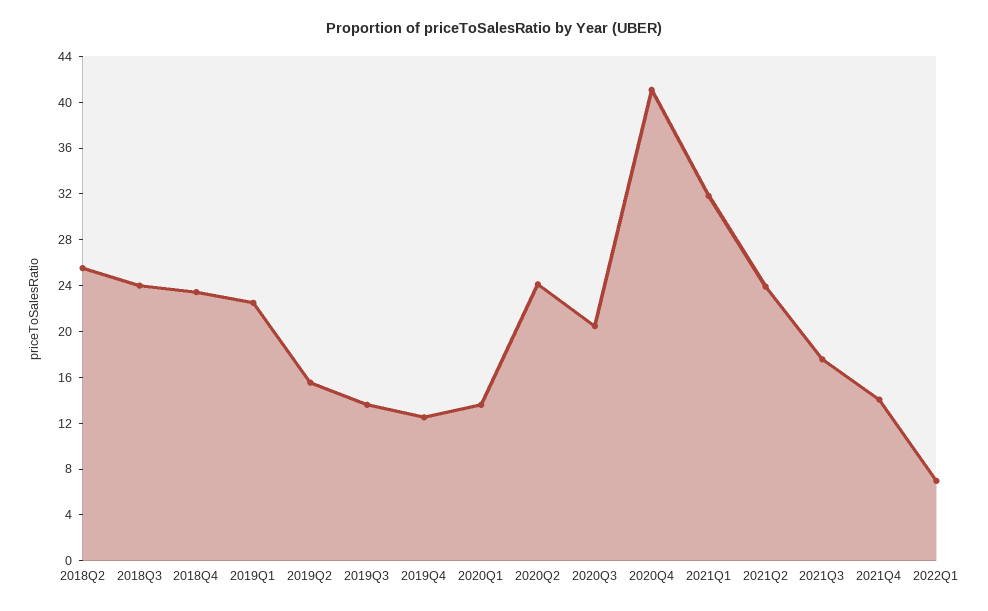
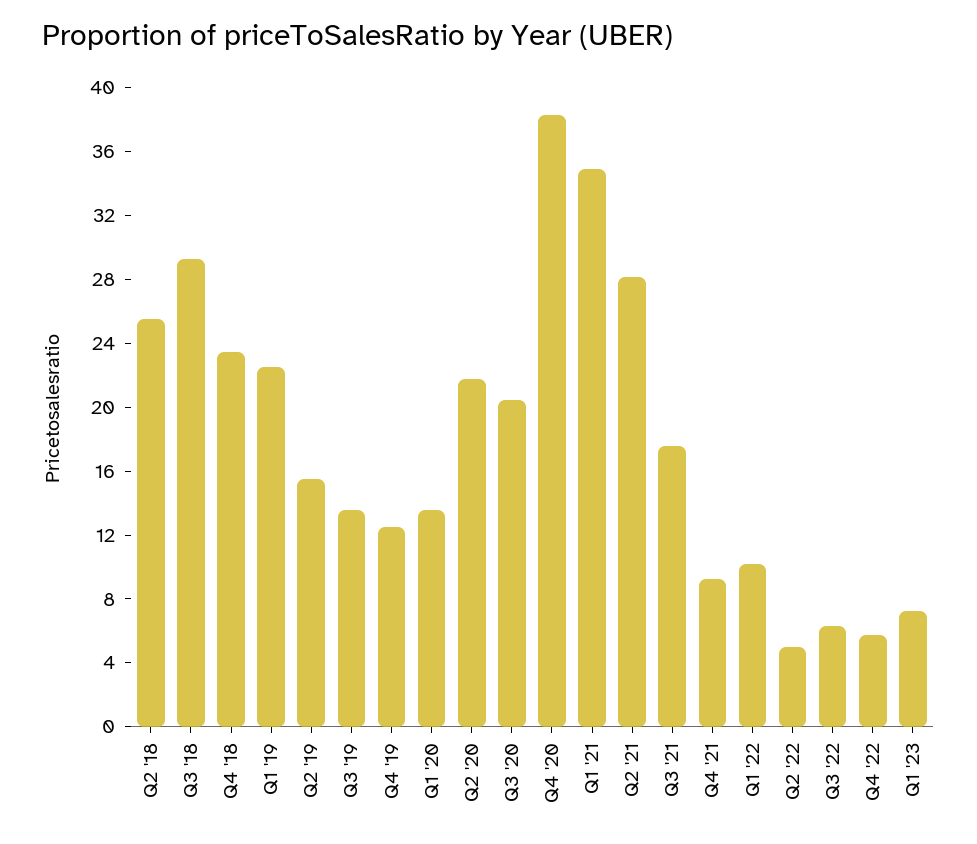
2018Q3: 24 -> 29
2020Q2: 24 -> 22
2020Q4: 41 -> 38
2021Q1: 32 -> 35
2021Q2: 24 -> 28
2021Q4: 14 -> 9
2022Q1: 7 -> 10
Q2 '22: none -> 5
Q3 '22: none -> 6
Q4 '22: none -> 6
Q1 '23: none -> 7

